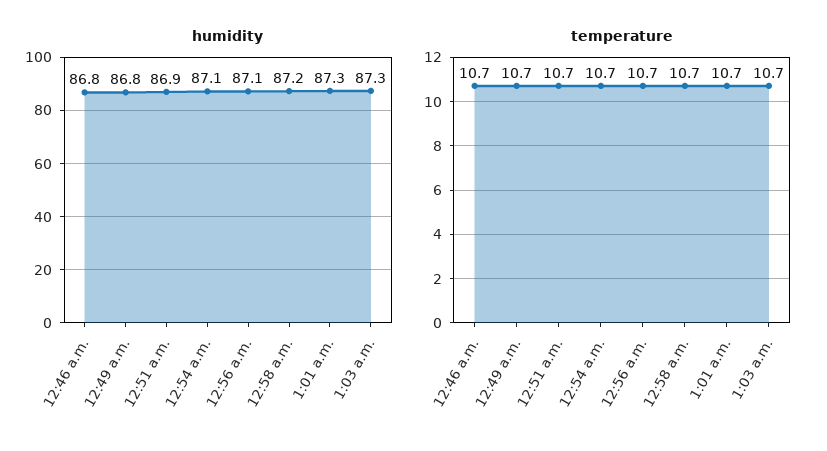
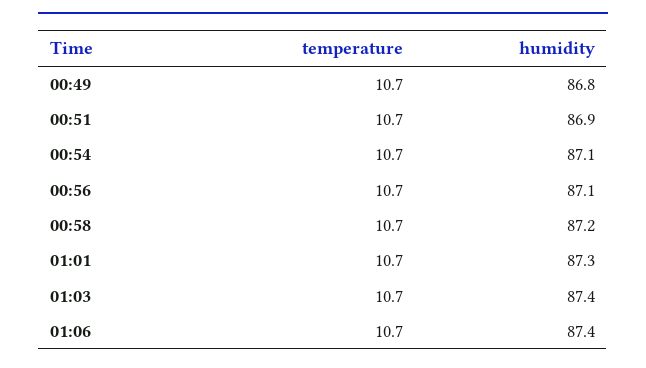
humidity, 12:46 a.m.: 86.8 -> none
humidity, 1:03 a.m.: 87.3 -> 87.4
temperature, 12:46 a.m.: 10.7 -> none
temperature, 01:06: none -> 10.7
humidity, 01:06: none -> 87.4

